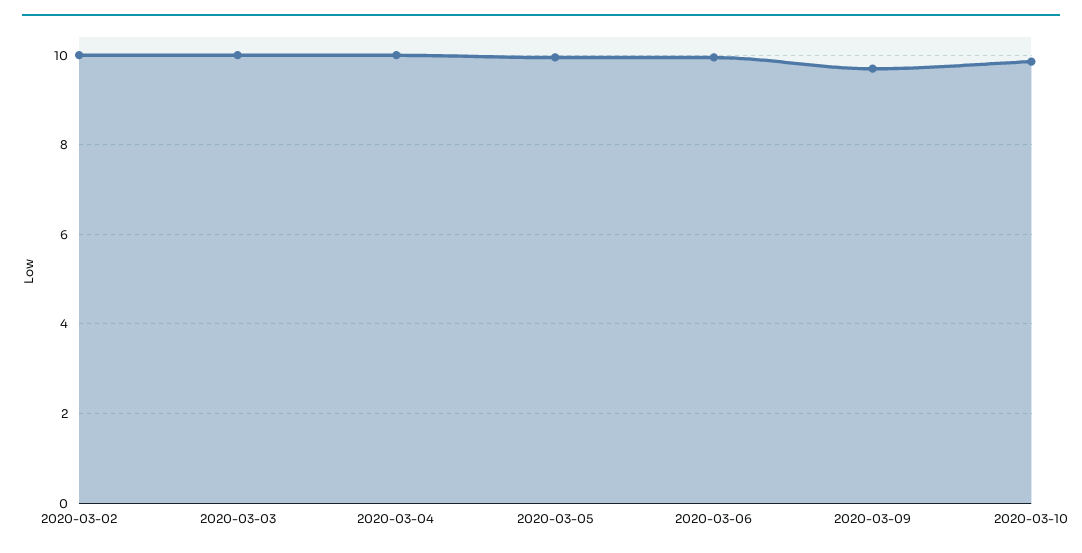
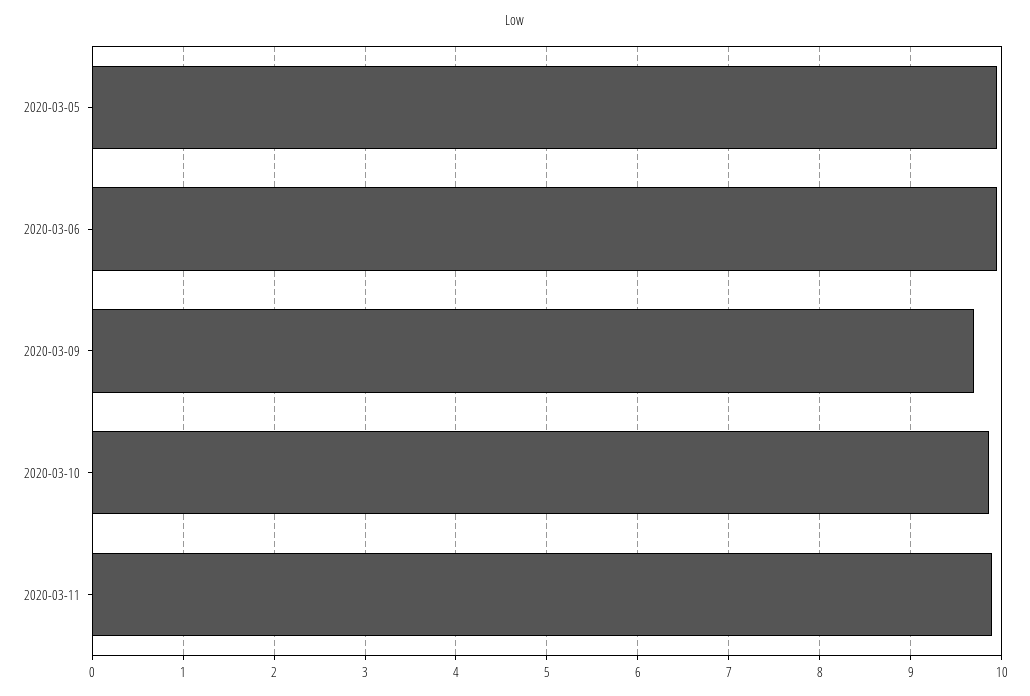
2020-03-02: 10 -> none
2020-03-03: 10 -> none
2020-03-04: 10 -> none
2020-03-11: none -> 9.9

